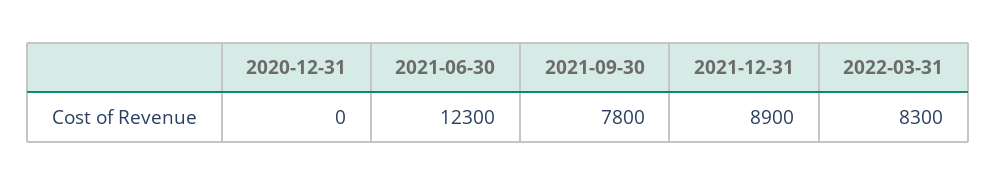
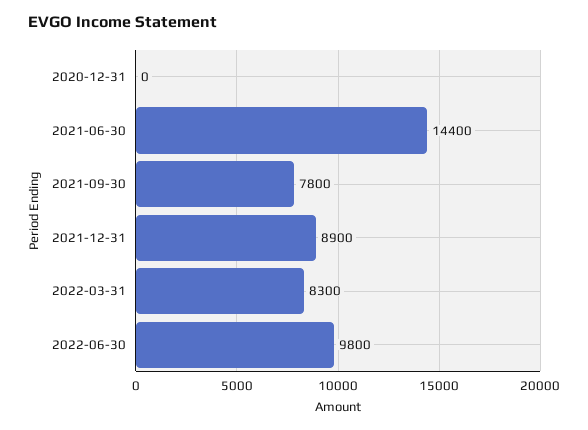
2021-06-30: 12300 -> 14400
2022-06-30: none -> 9800

